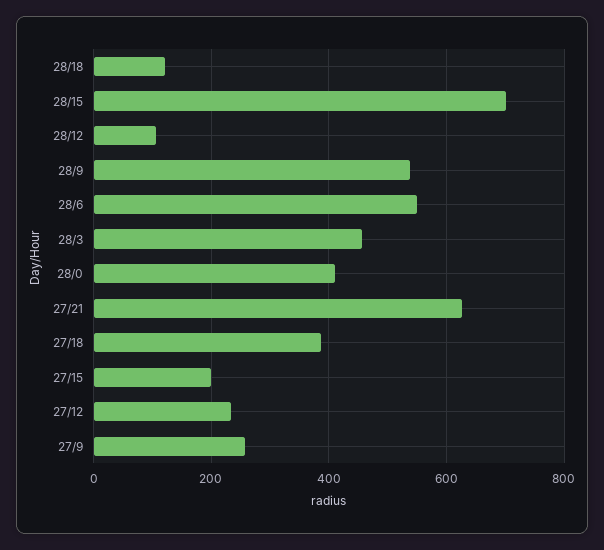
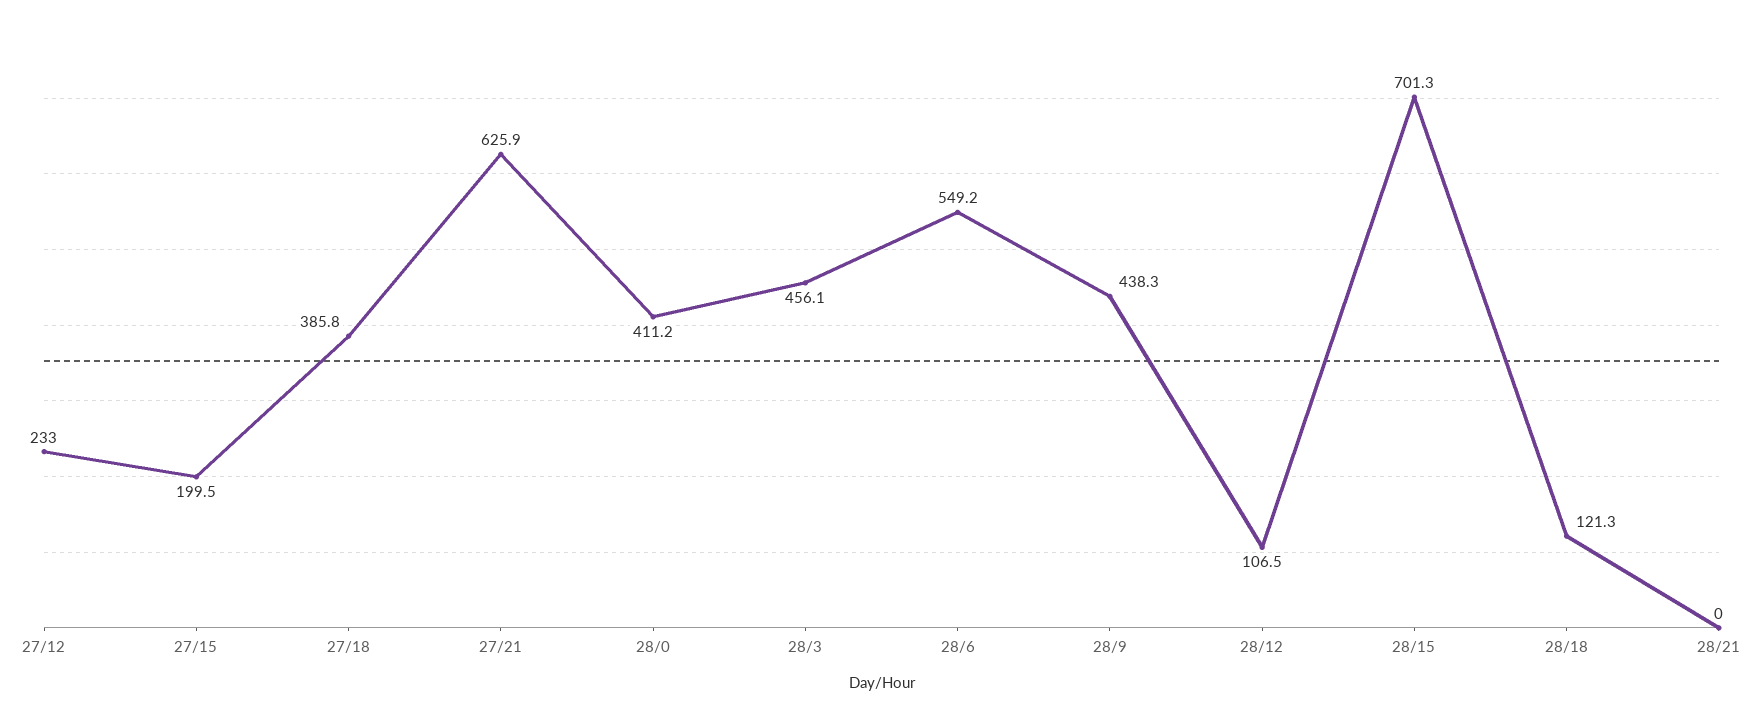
28/9: 540 -> 438.3
27/9: 260 -> none
28/21: none -> 0

